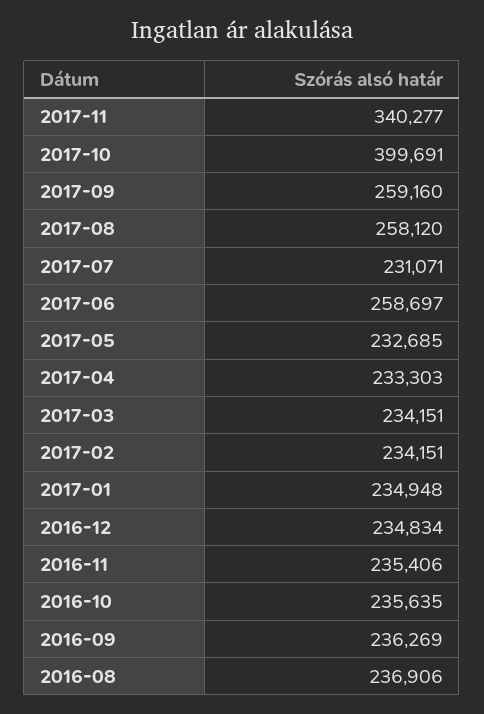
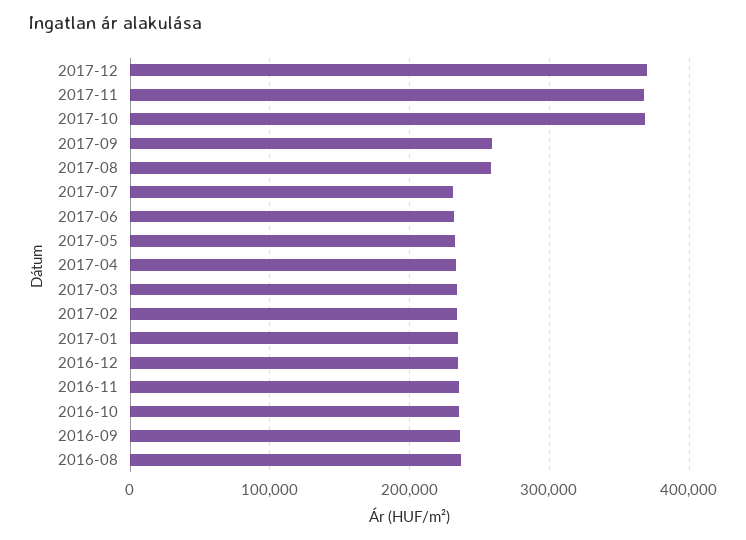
2017-11: 340277 -> 370000
2017-10: 399691 -> 370000
2017-06: 258697 -> 230000
2017-12: none -> 370000

